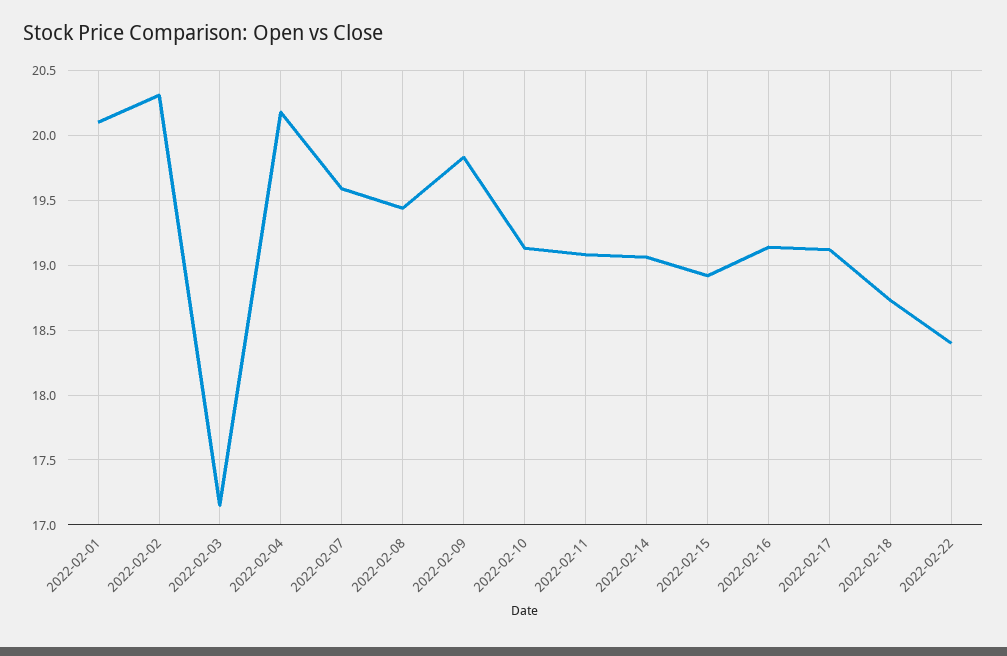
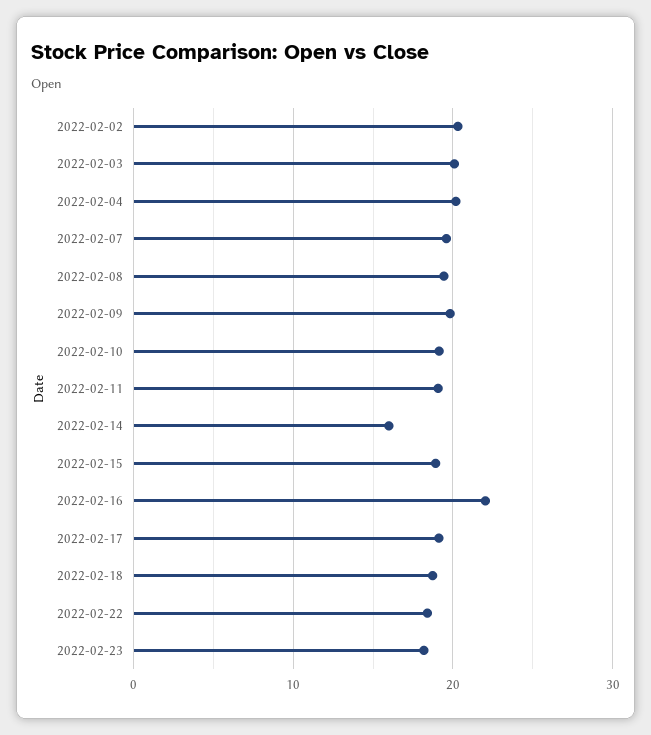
2022-02-01: 20.1 -> none
2022-02-03: 17.15 -> 20
2022-02-14: 19.05 -> 16
2022-02-16: 19.15 -> 22
2022-02-23: none -> 18

